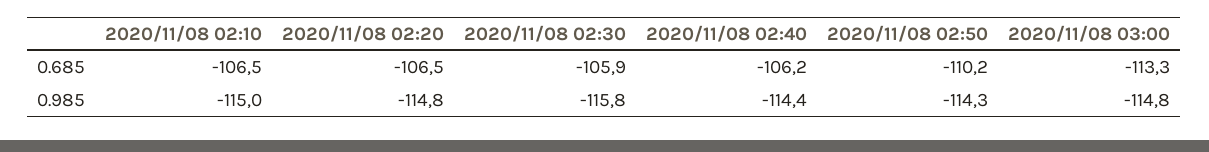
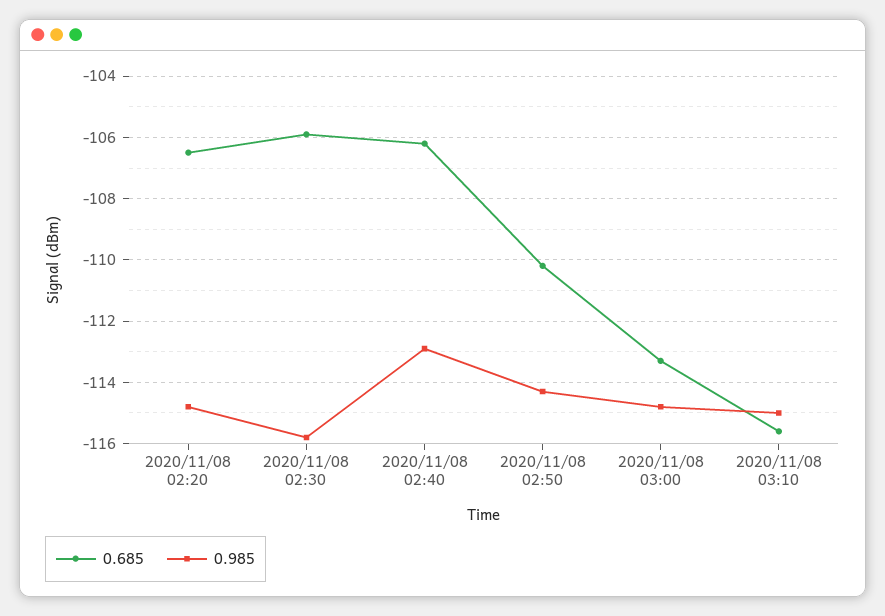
0.685, 2020/11/08 02:10: -106.5 -> none
0.985, 2020/11/08 02:10: -115 -> none
0.985, 2020/11/08 02:40: -114.4 -> -113
0.685, 2020/11/08 03:10: none -> -115.5
0.985, 2020/11/08 03:10: none -> -115

